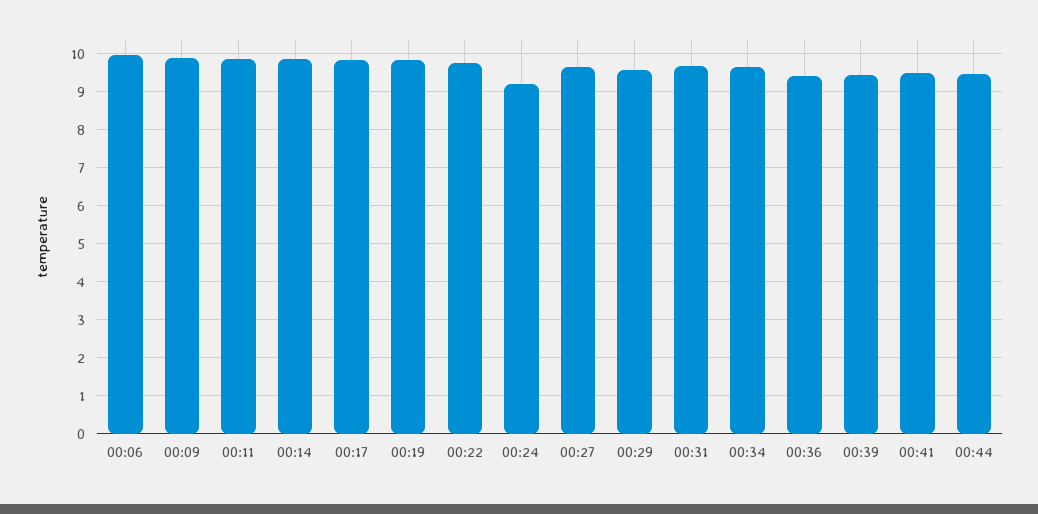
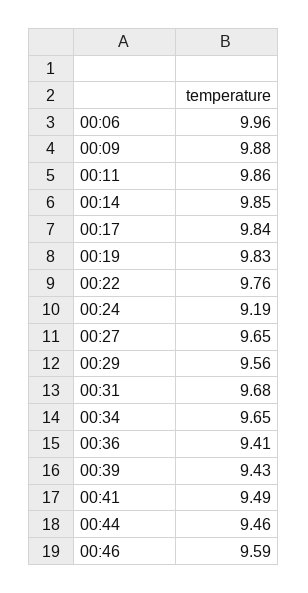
00:46: none -> 9.59

